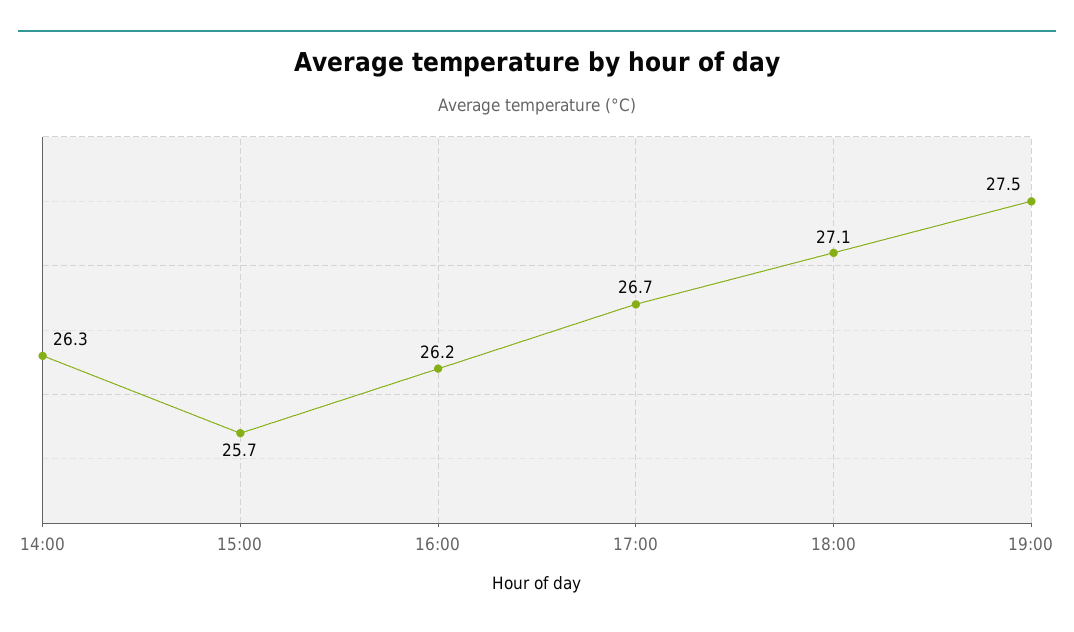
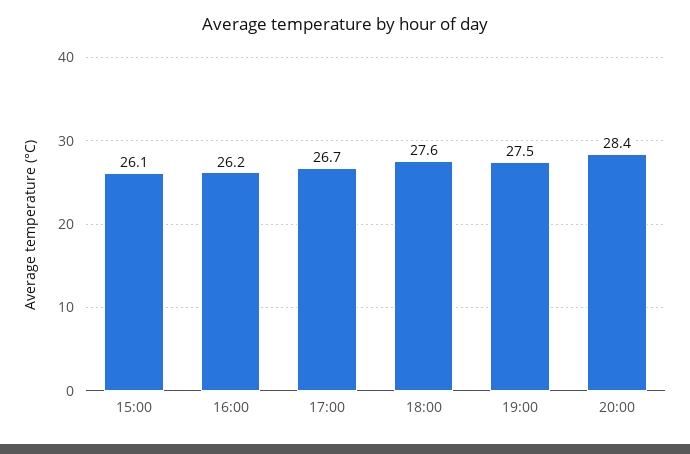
14:00: 26.3 -> none
15:00: 25.7 -> 26.1
18:00: 27.1 -> 27.6
20:00: none -> 28.4

